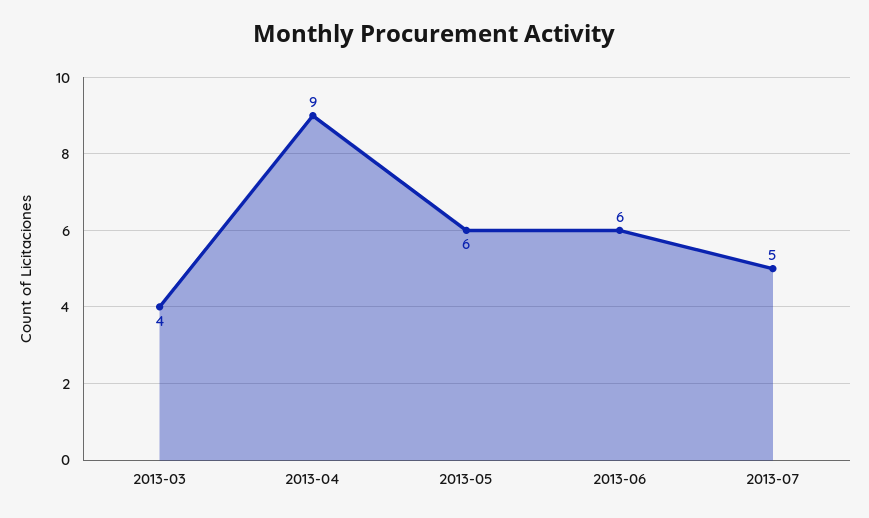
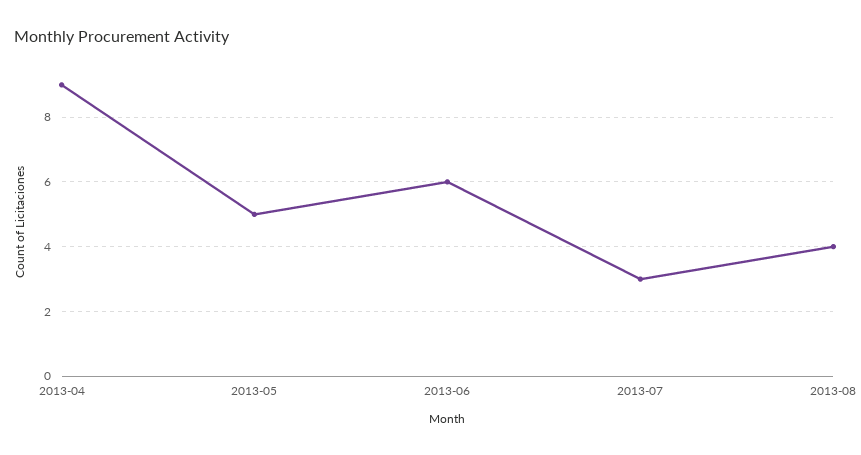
2013-03: 4 -> none
2013-05: 6 -> 5
2013-07: 5 -> 3
2013-08: none -> 4

